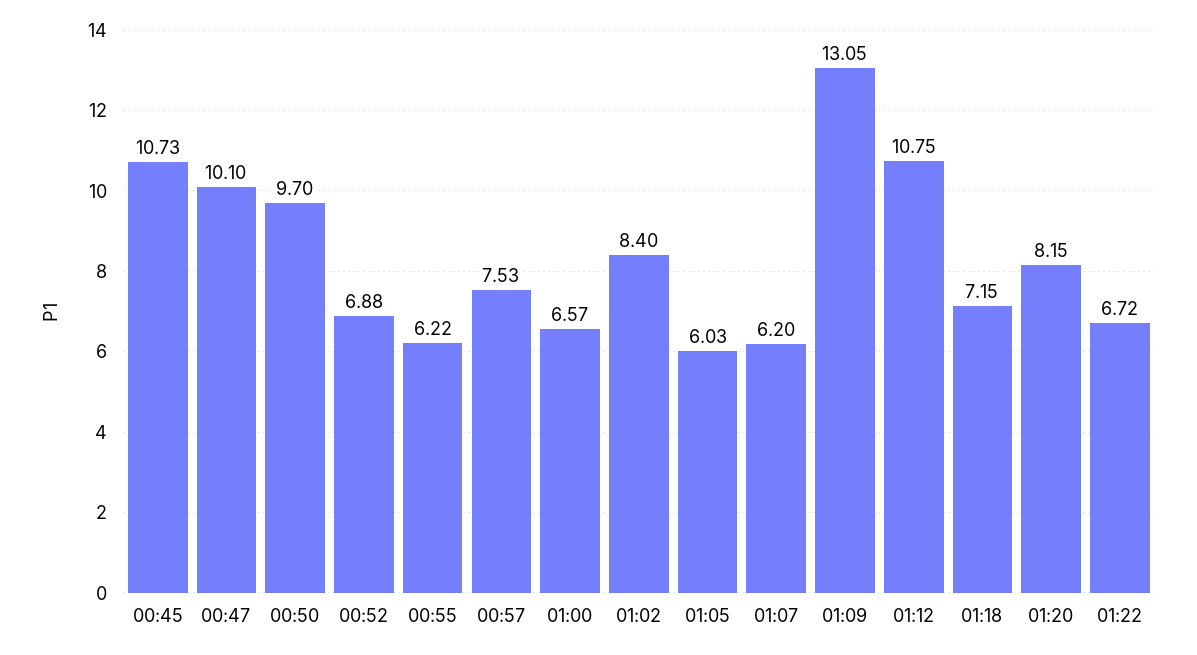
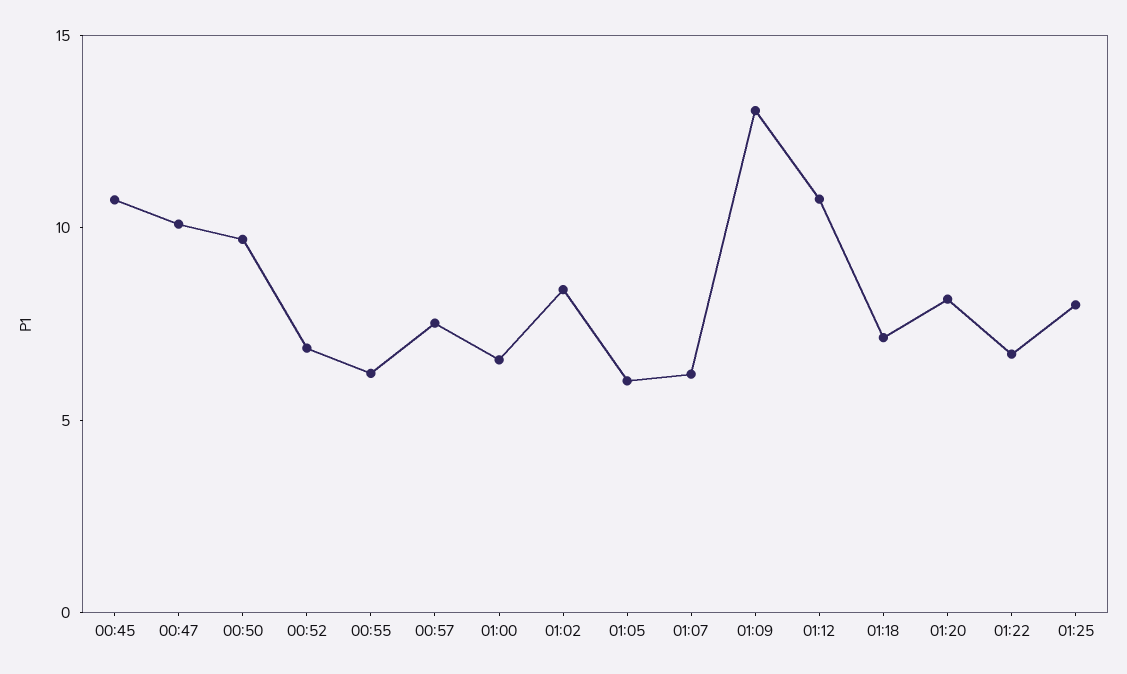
01:25: none -> 8

